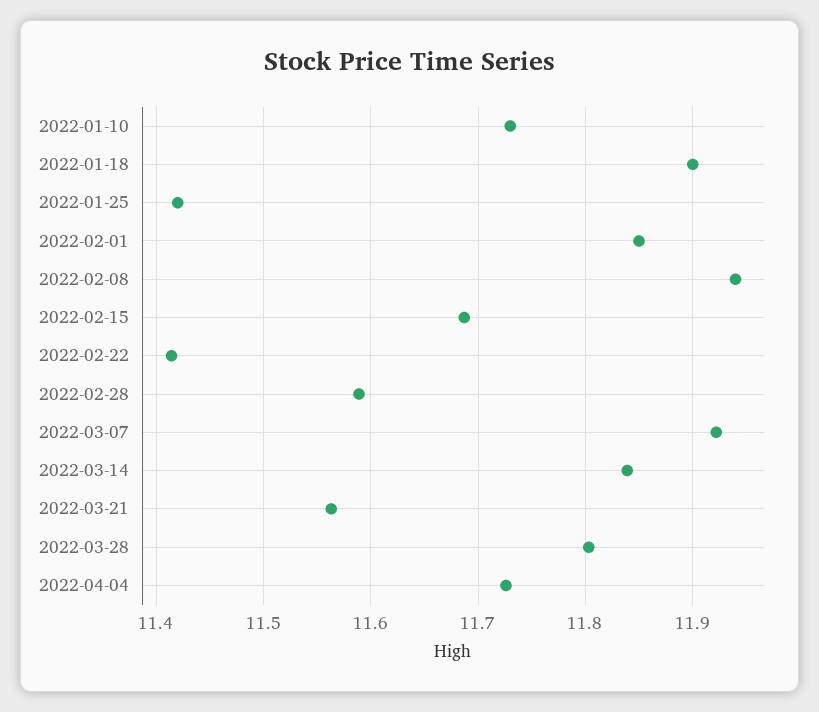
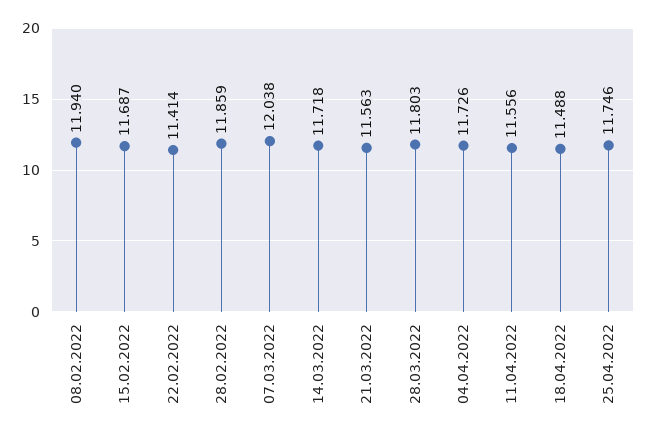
2022-01-10: 11.73 -> none
2022-01-18: 11.9 -> none
2022-01-25: 11.42 -> none
2022-02-01: 11.85 -> none
2022-02-28: 11.59 -> 11.859
2022-03-07: 11.92 -> 12.038
2022-03-14: 11.84 -> 11.718
11.04.2022: none -> 11.556
18.04.2022: none -> 11.488
25.04.2022: none -> 11.746

